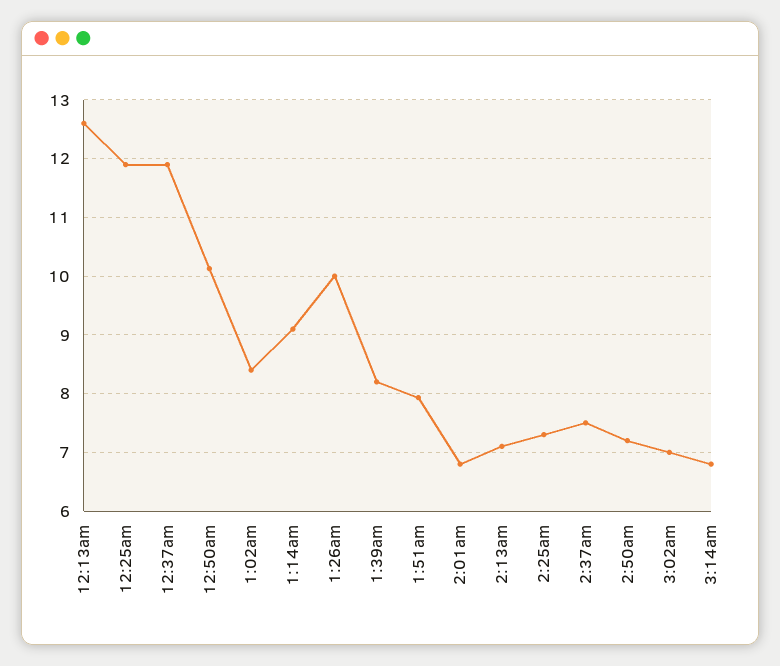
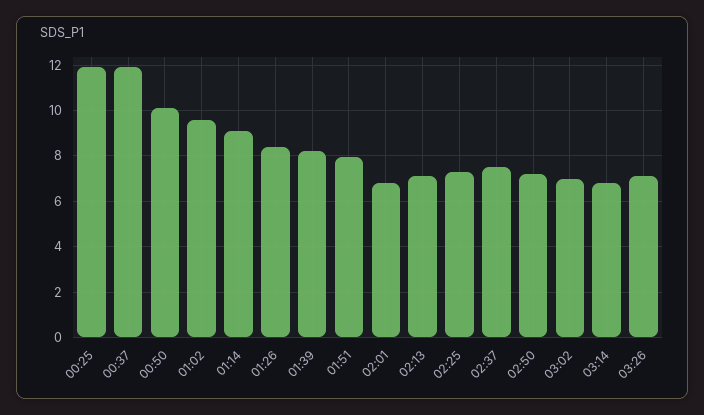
12:13am: 12.6 -> none
1:02am: 8.4 -> 9.5
1:26am: 10 -> 8.5
03:26: none -> 7

